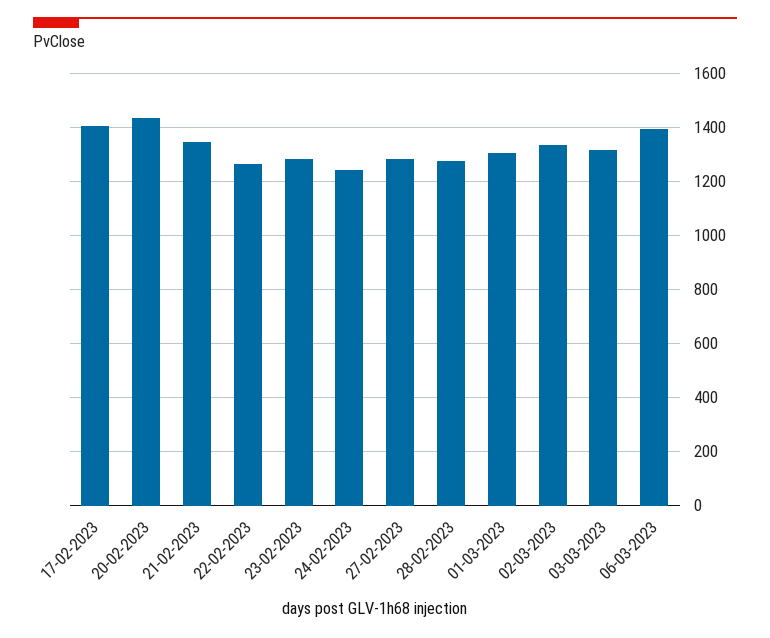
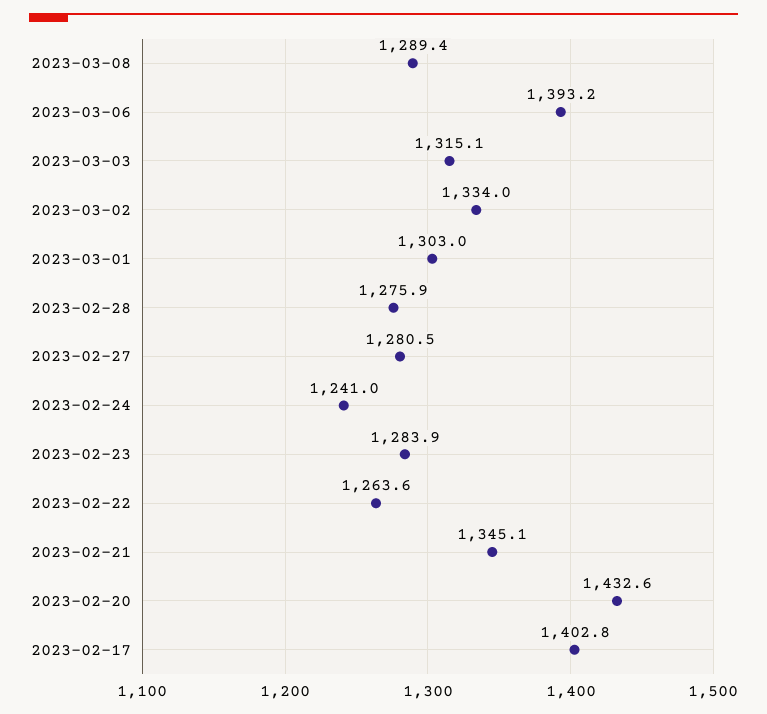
2023-03-08: none -> 1289.4

